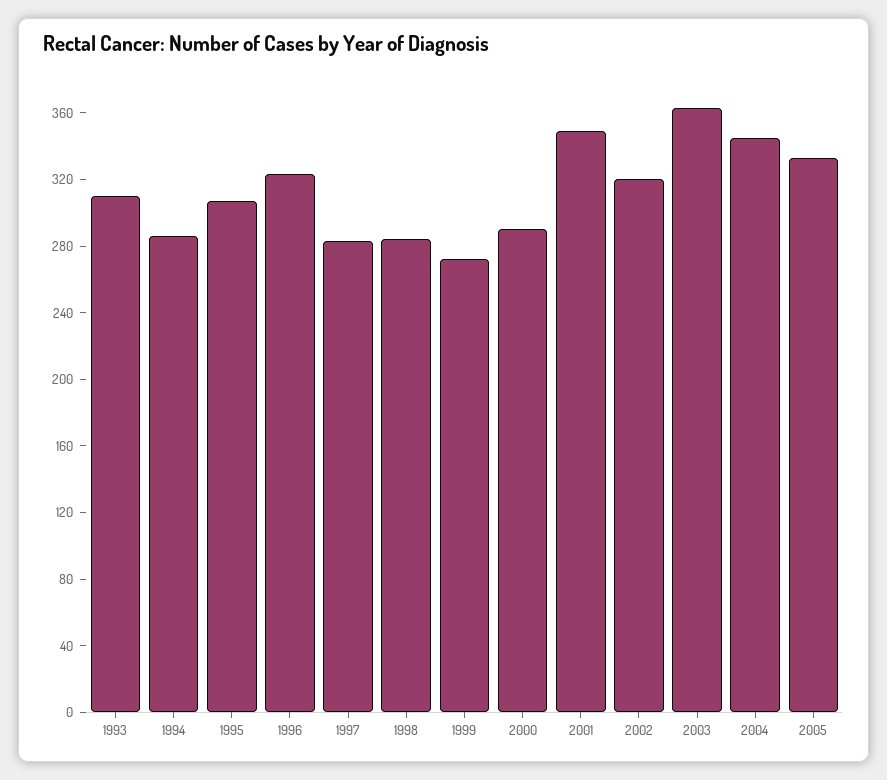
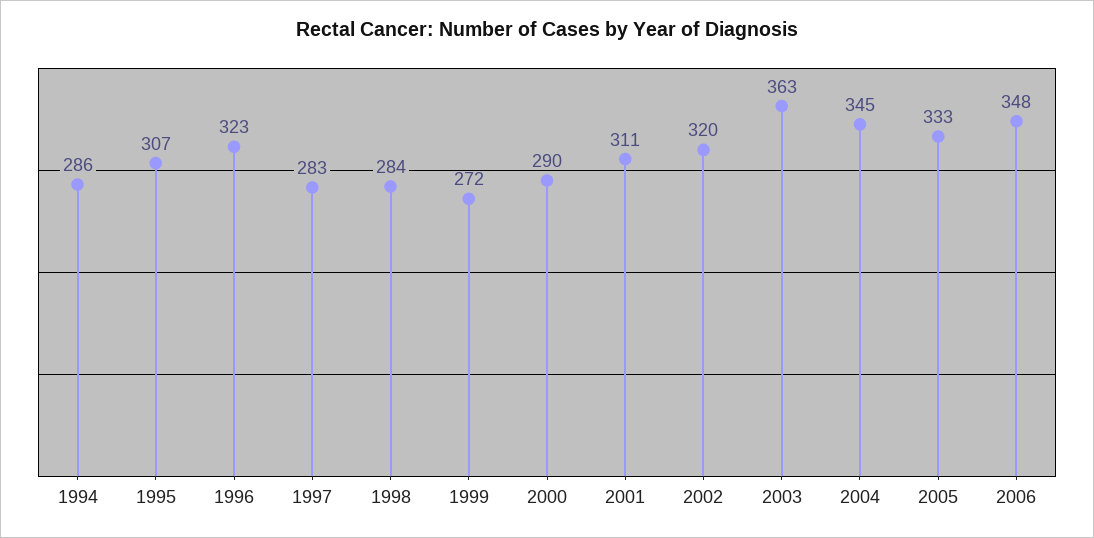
1993: 310 -> none
2001: 350 -> 311
2006: none -> 348

